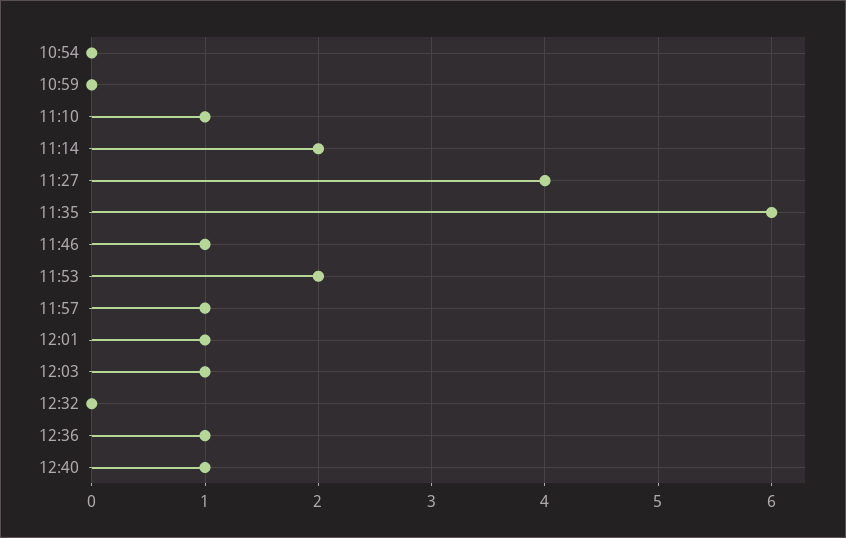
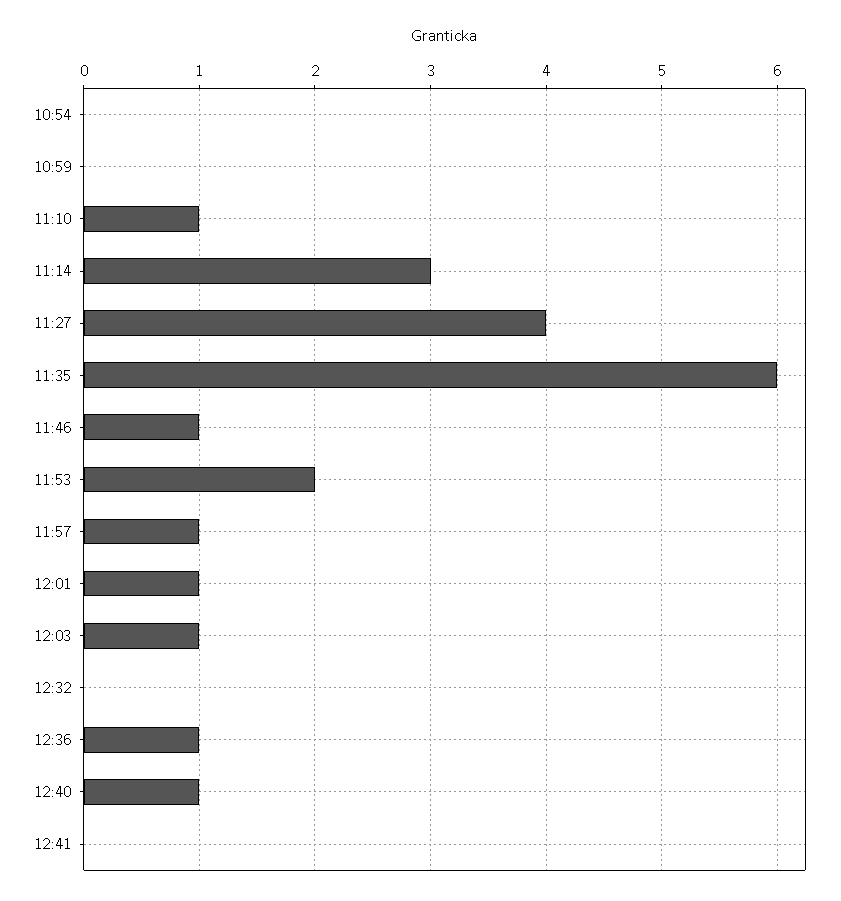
11:14: 2 -> 3
12:41: none -> 0

